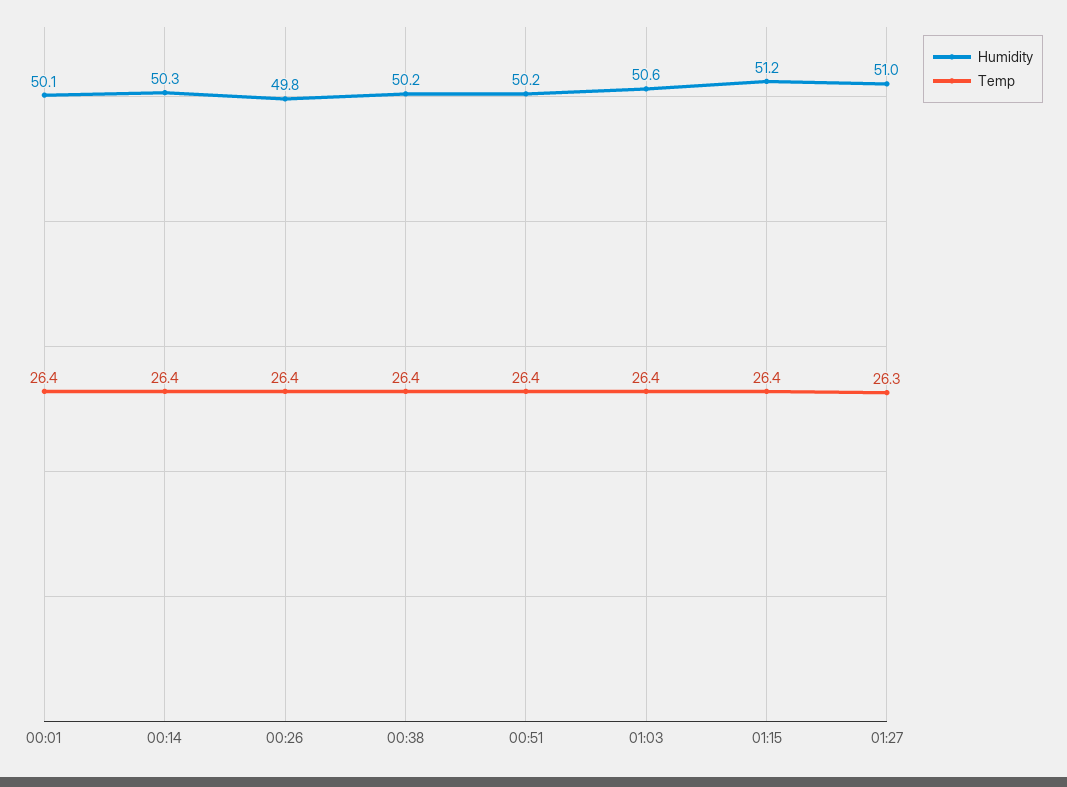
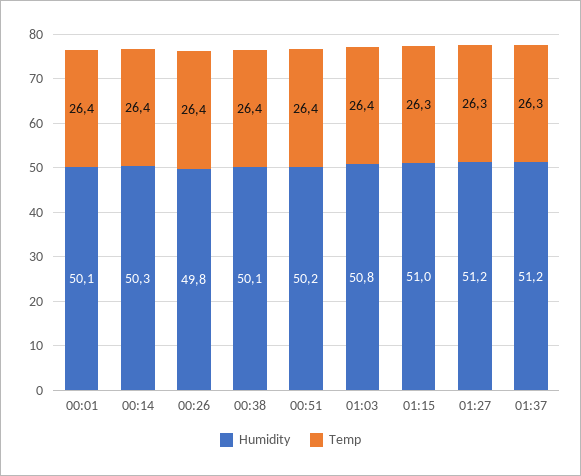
Humidity, 00:38: 50.2 -> 50.1
Humidity, 01:03: 50.6 -> 50.8
Humidity, 01:15: 51.2 -> 51
Temp, 01:15: 26.4 -> 26.3
Humidity, 01:27: 51 -> 51.2
Humidity, 01:37: none -> 51.2
Temp, 01:37: none -> 26.3

